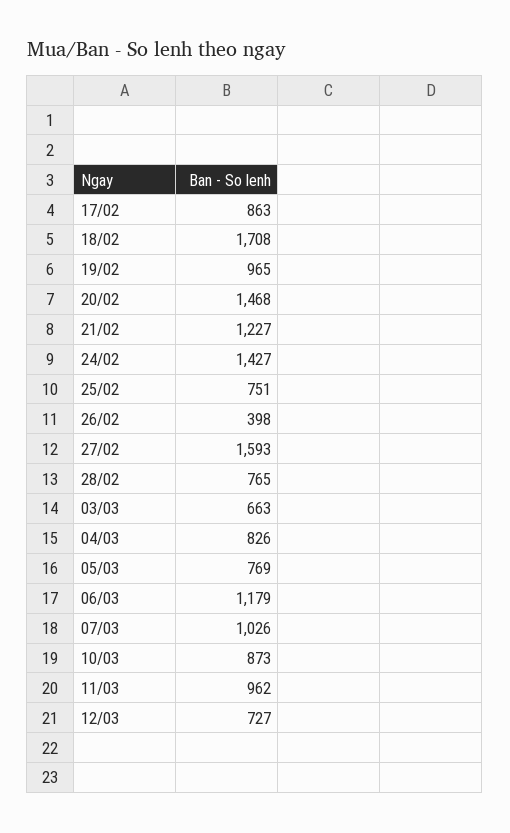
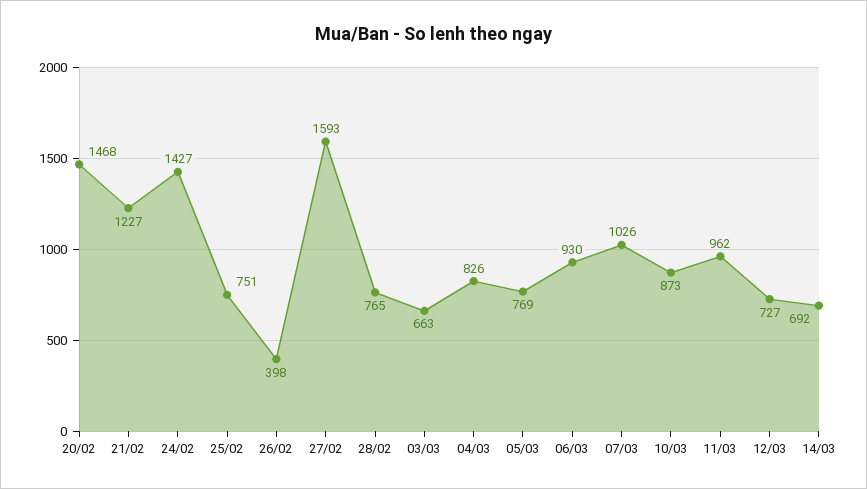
17/02: 863 -> none
18/02: 1708 -> none
19/02: 965 -> none
06/03: 1179 -> 930
14/03: none -> 692

